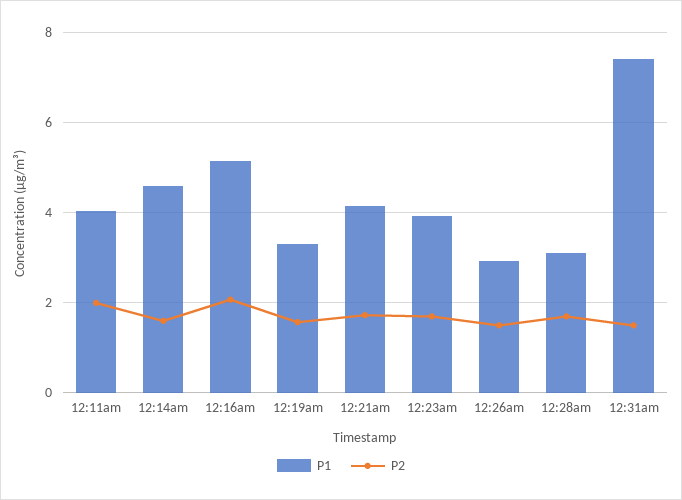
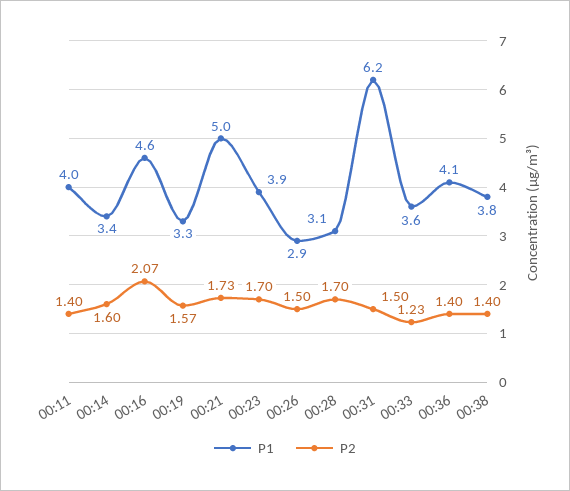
P2, 12:11am: 2 -> 1.4
P1, 12:14am: 4.6 -> 3.4
P1, 12:16am: 5.2 -> 4.6
P1, 12:21am: 4.2 -> 5
P1, 12:31am: 7.4 -> 6.2
P1, 00:33: none -> 3.6
P2, 00:33: none -> 1.23
P1, 00:36: none -> 4.1
P2, 00:36: none -> 1.4
P1, 00:38: none -> 3.8
P2, 00:38: none -> 1.4

